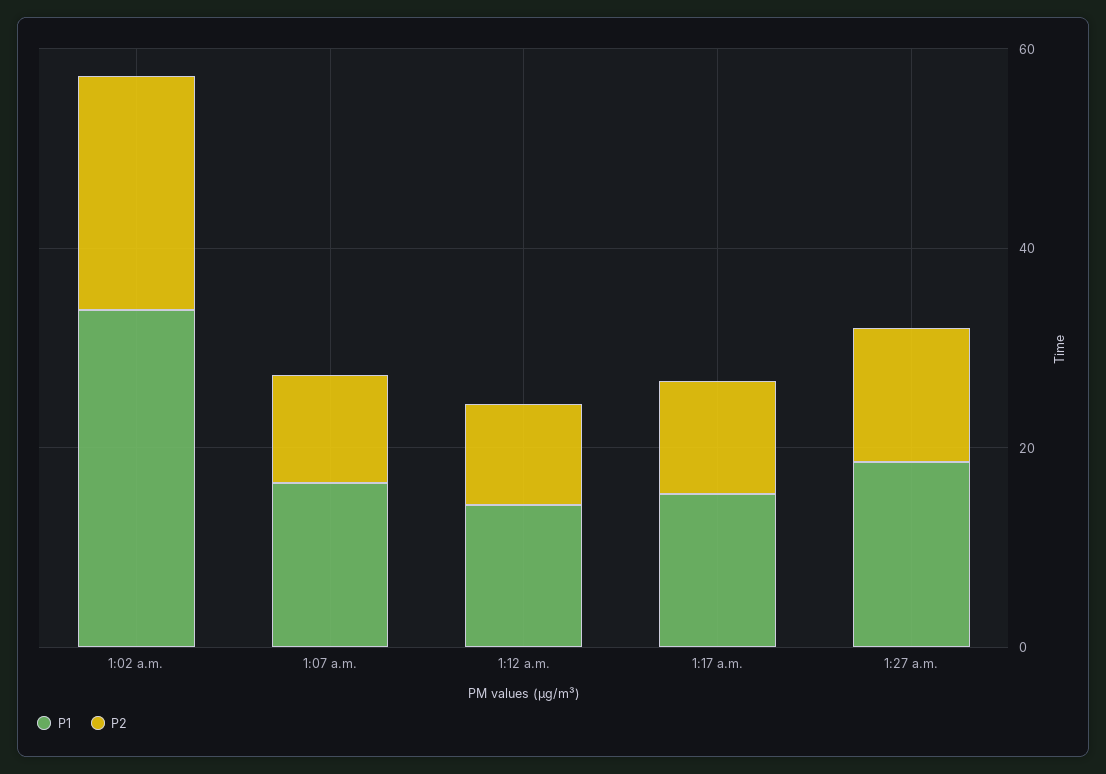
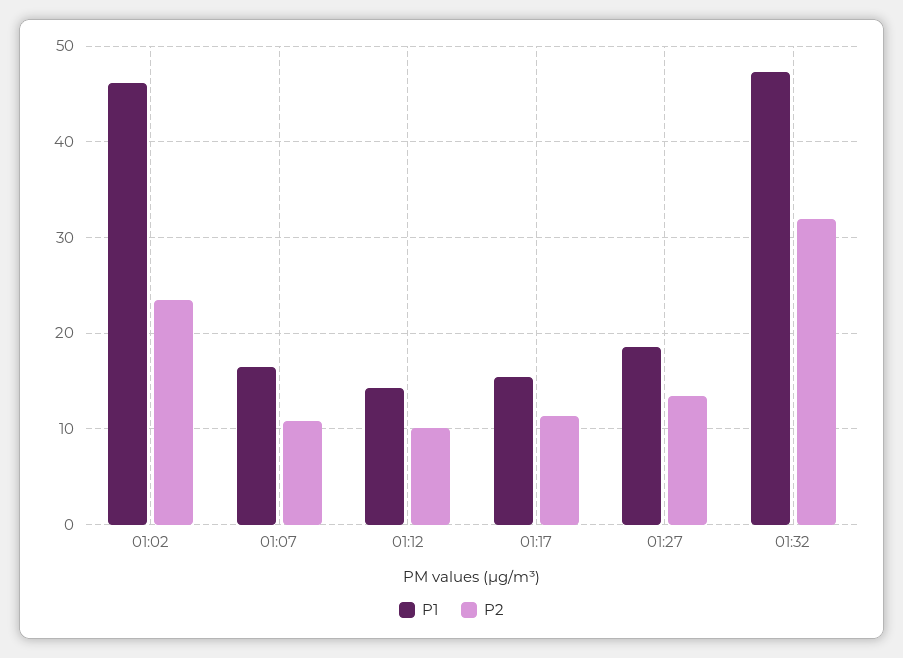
P1, 1:02 a.m.: 35 -> 46
P1, 01:32: none -> 47
P2, 01:32: none -> 32

